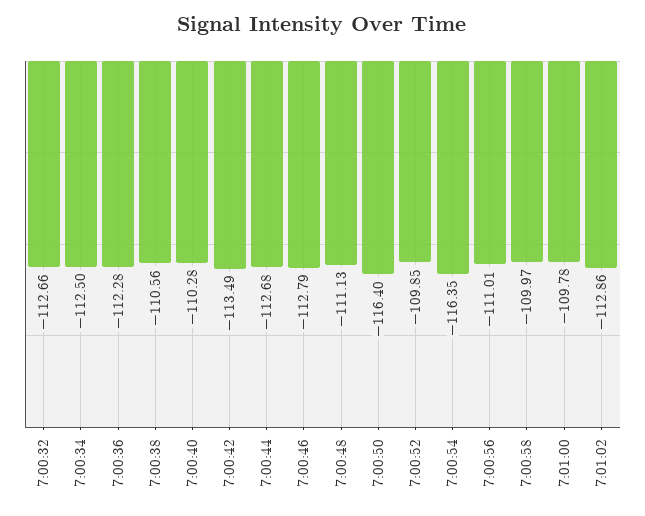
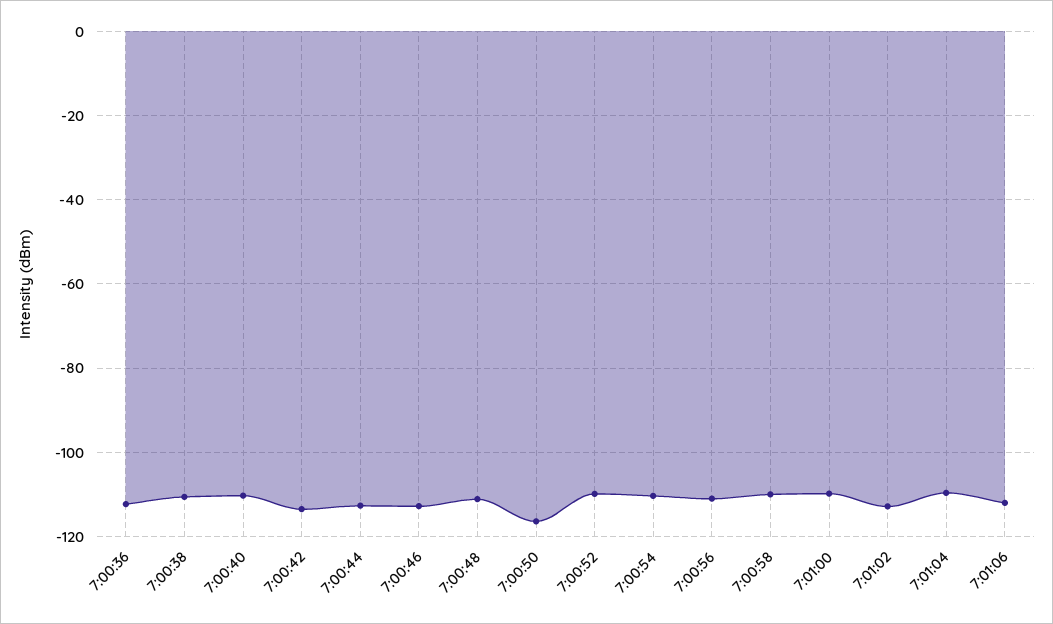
7:00:32: -112.66 -> none
7:00:34: -112.5 -> none
7:00:54: -116.35 -> -110
7:01:04: none -> -110
7:01:06: none -> -112

